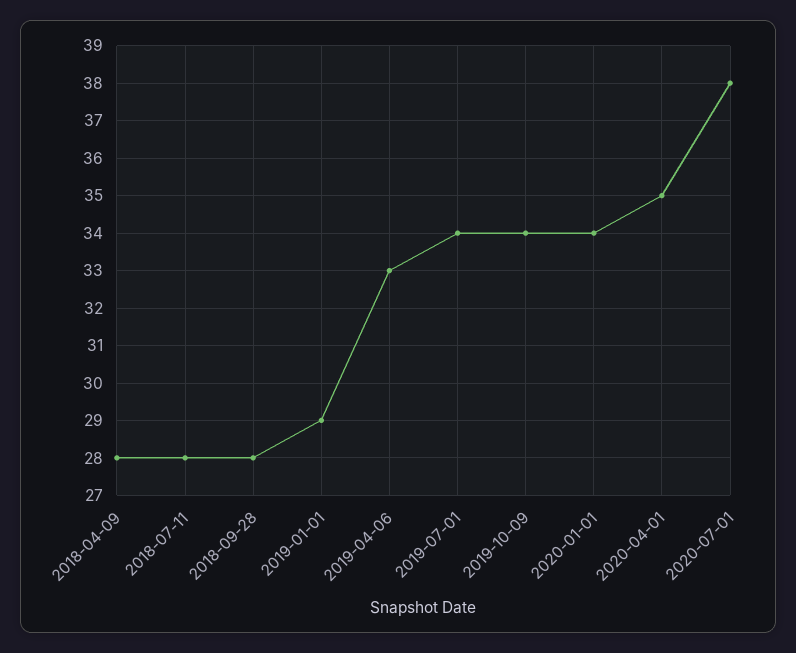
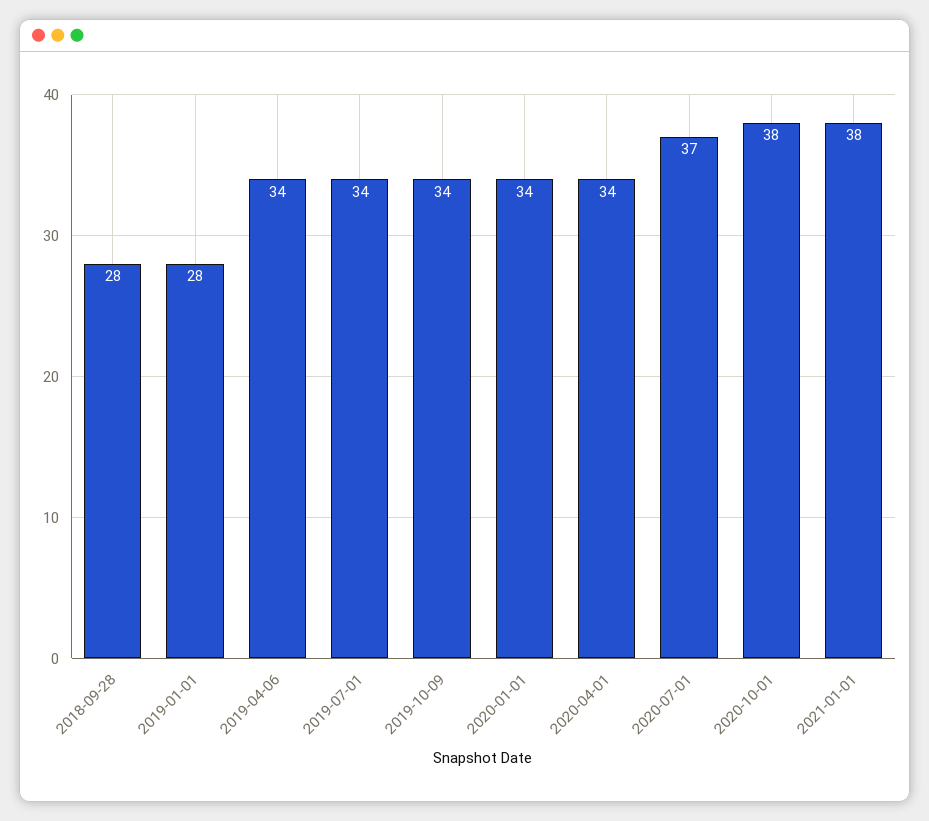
2018-04-09: 28 -> none
2018-07-11: 28 -> none
2019-01-01: 29 -> 28
2019-04-06: 33 -> 34
2020-04-01: 35 -> 34
2020-07-01: 38 -> 37
2020-10-01: none -> 38
2021-01-01: none -> 38

